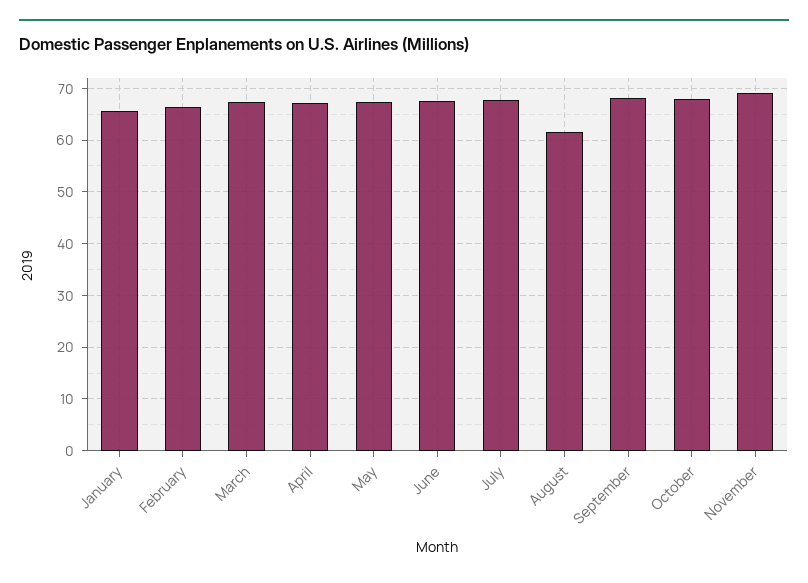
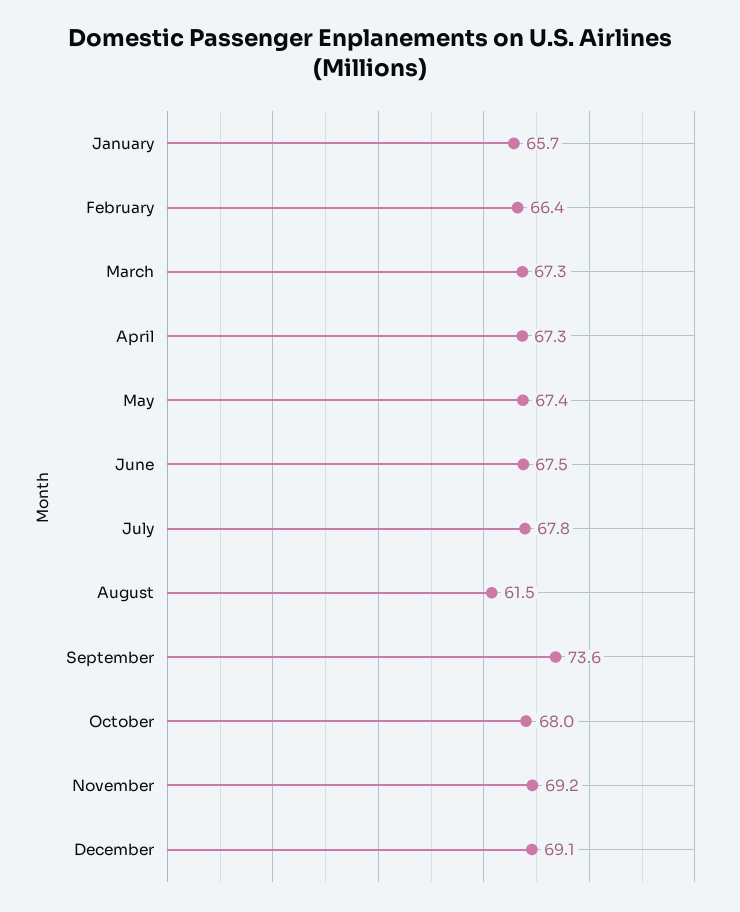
September: 68 -> 73.6
December: none -> 69.1

